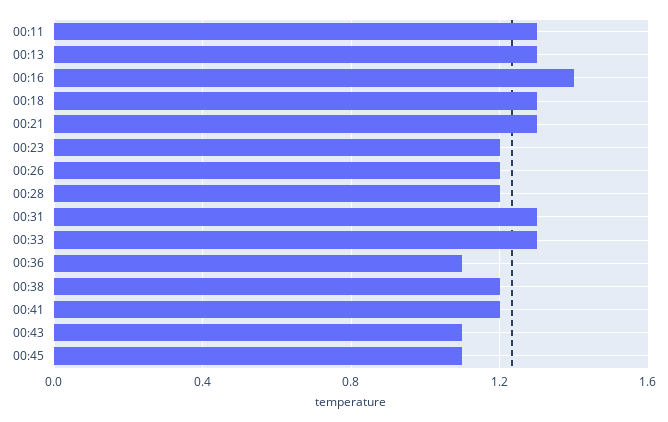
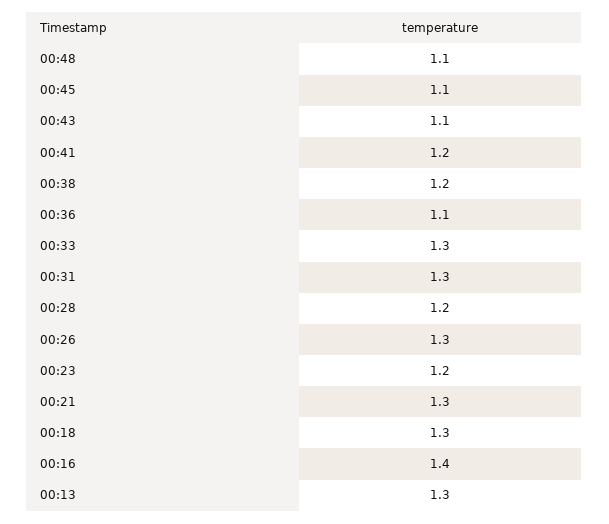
00:11: 1.3 -> none
00:26: 1.2 -> 1.3
00:48: none -> 1.1

